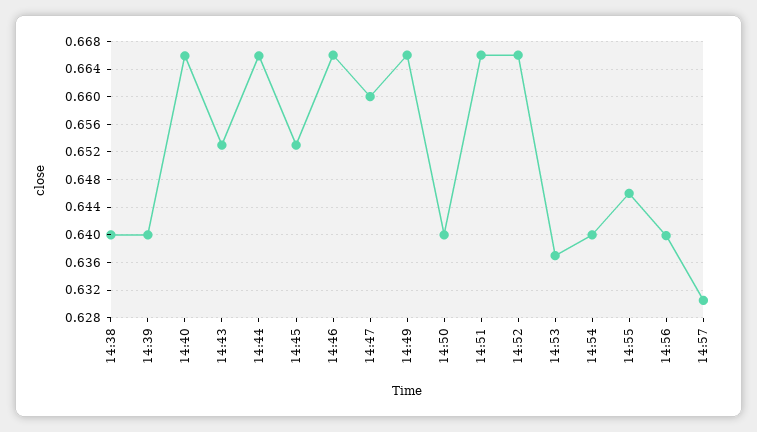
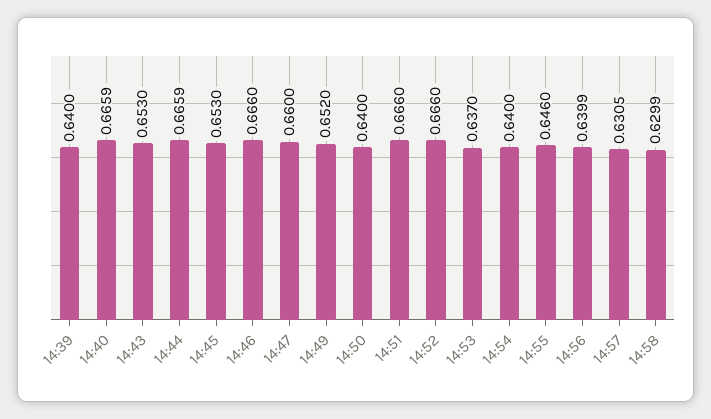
14:38: 0.64 -> none
14:49: 0.666 -> 0.652
14:58: none -> 0.6299

